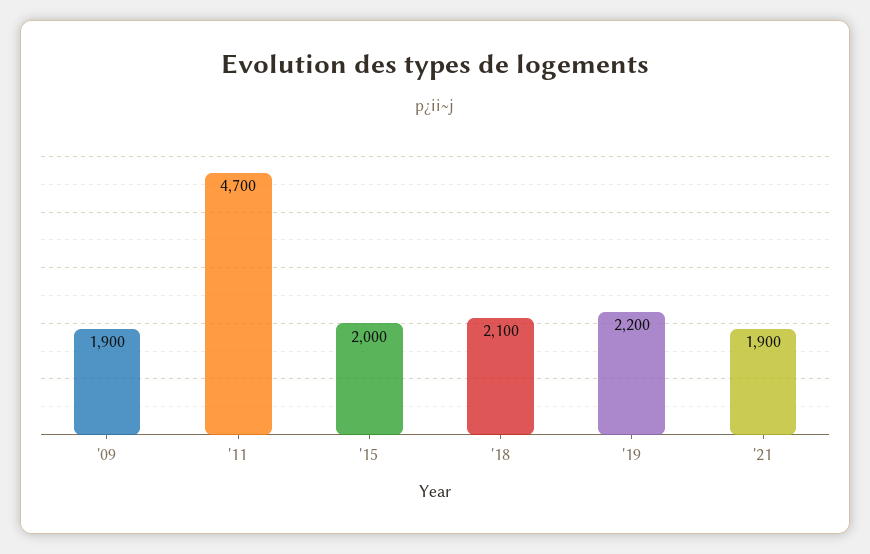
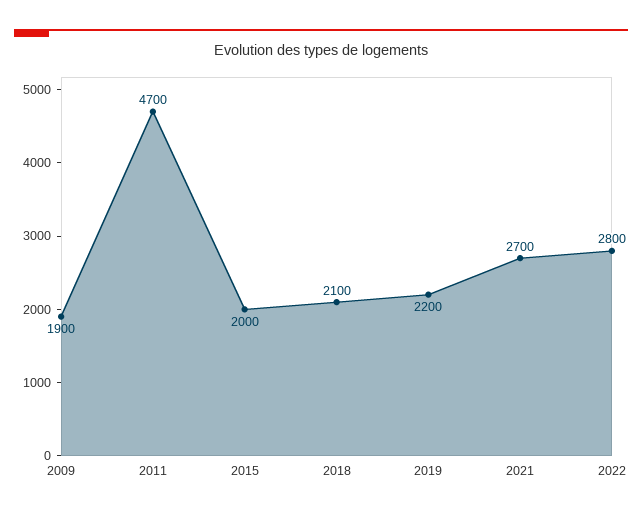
'21: 1900 -> 2700
2022: none -> 2800

